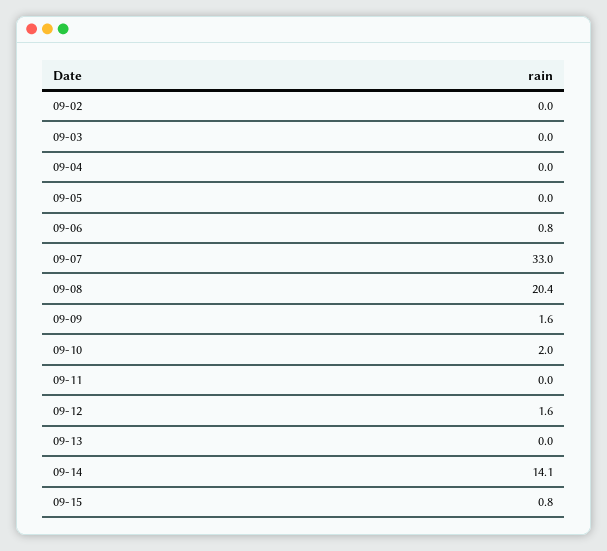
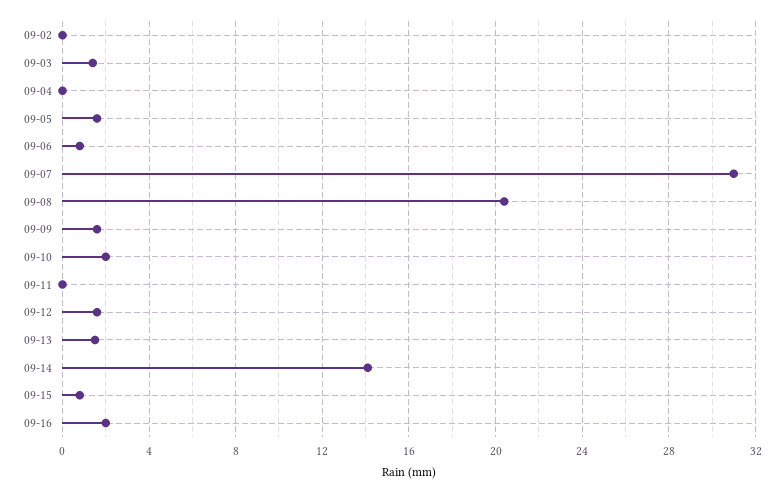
09-03: 0 -> 1.5
09-05: 0 -> 1.5
09-07: 33 -> 31
09-13: 0 -> 1.5
09-16: none -> 2

